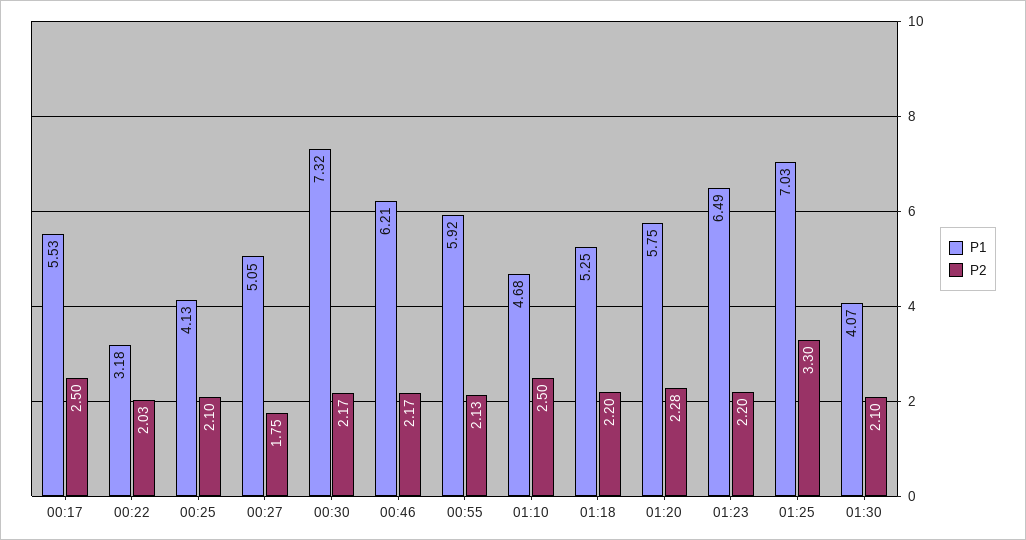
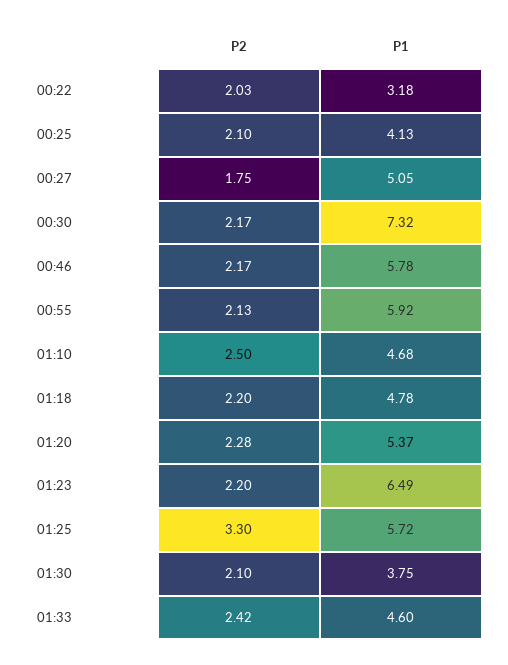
P1, 00:17: 5.53 -> none
P2, 00:17: 2.5 -> none
P1, 00:46: 6.21 -> 5.78
P1, 01:18: 5.25 -> 4.78
P1, 01:20: 5.75 -> 5.37
P1, 01:25: 7.03 -> 5.72
P1, 01:30: 4.07 -> 3.75
P2, 01:33: none -> 2.42
P1, 01:33: none -> 4.6

